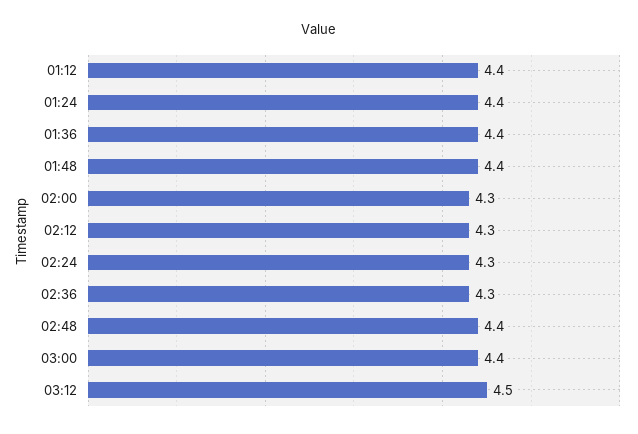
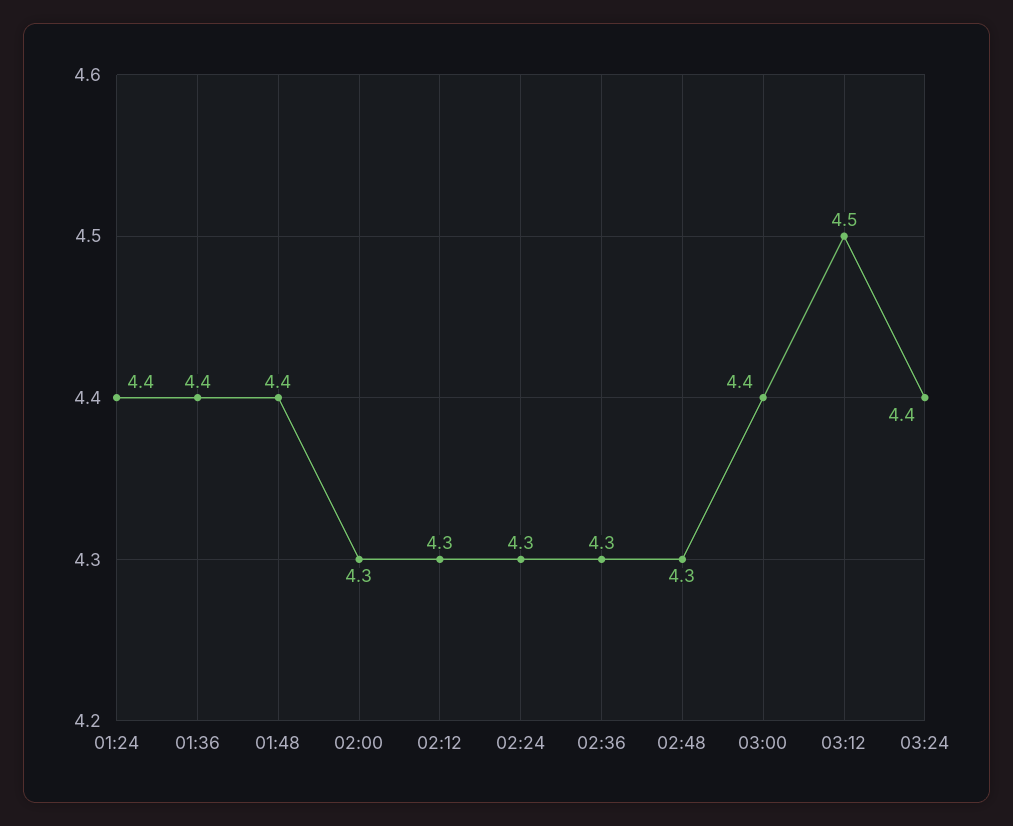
01:12: 4.4 -> none
02:48: 4.4 -> 4.3
03:24: none -> 4.4

